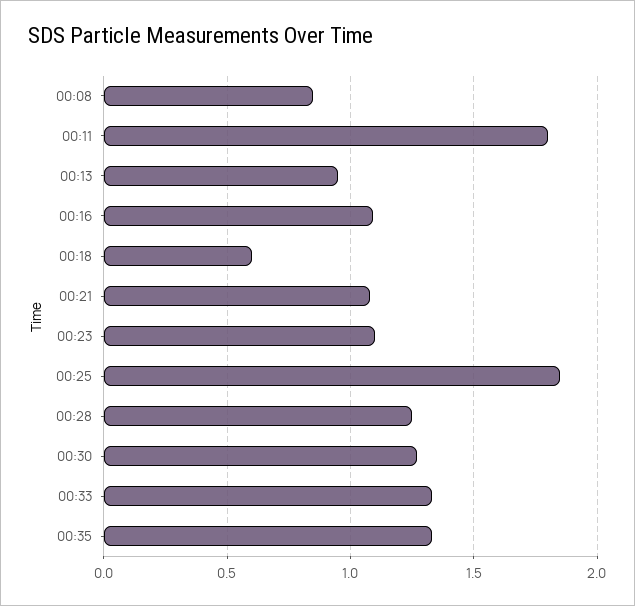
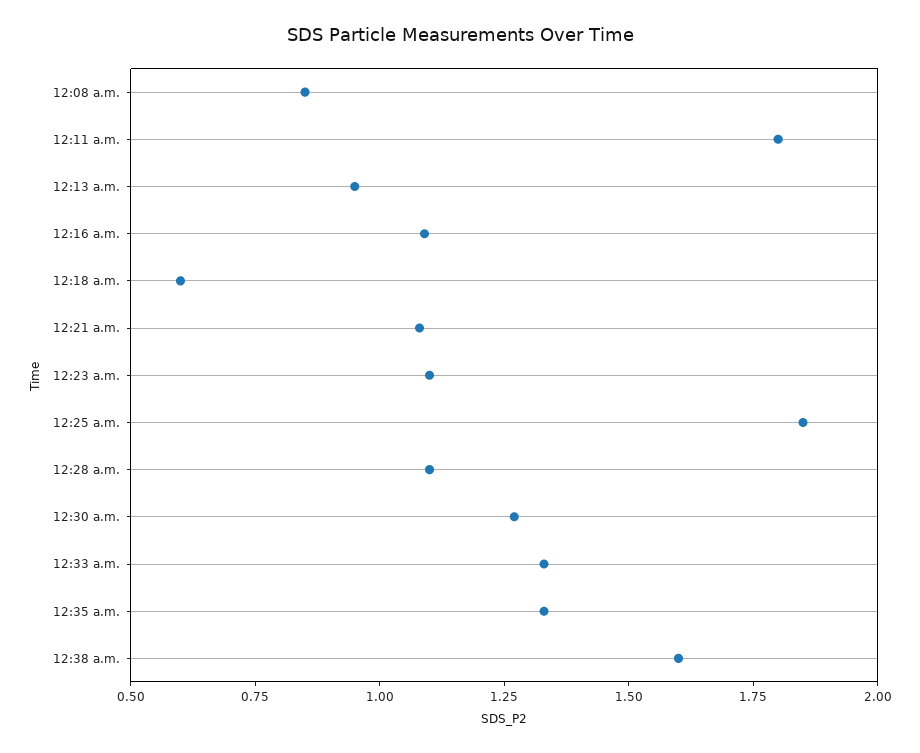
00:28: 1.25 -> 1.1
12:38 a.m.: none -> 1.6

